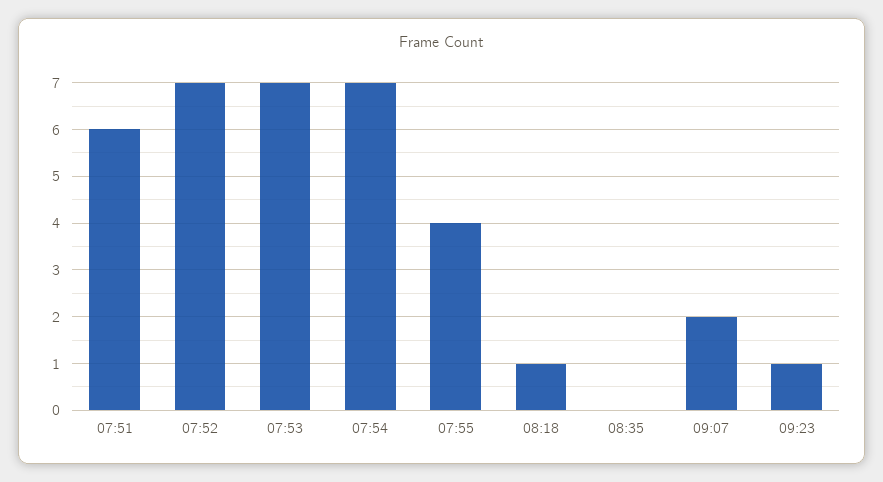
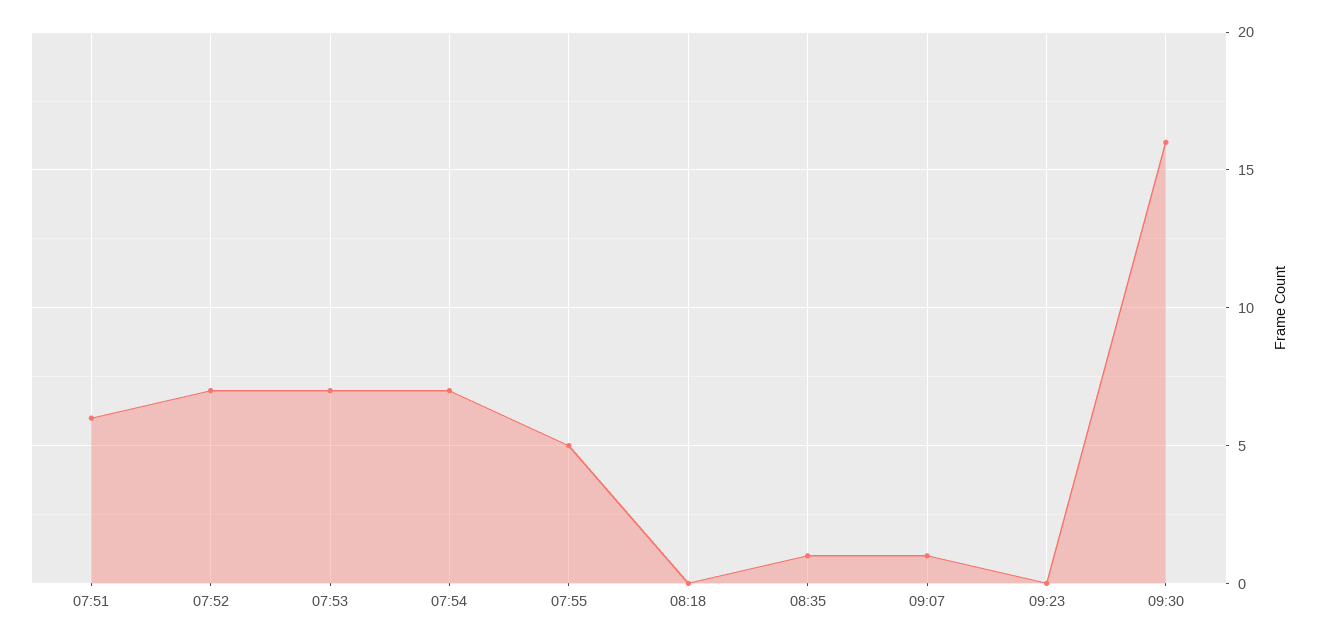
07:55: 4 -> 5
08:18: 1 -> 0
08:35: 0 -> 1
09:07: 2 -> 1
09:23: 1 -> 0
09:30: none -> 16

